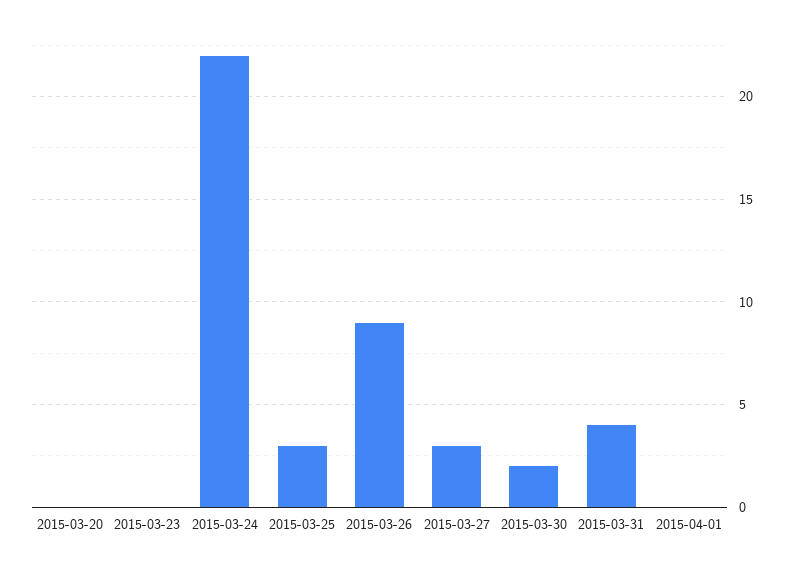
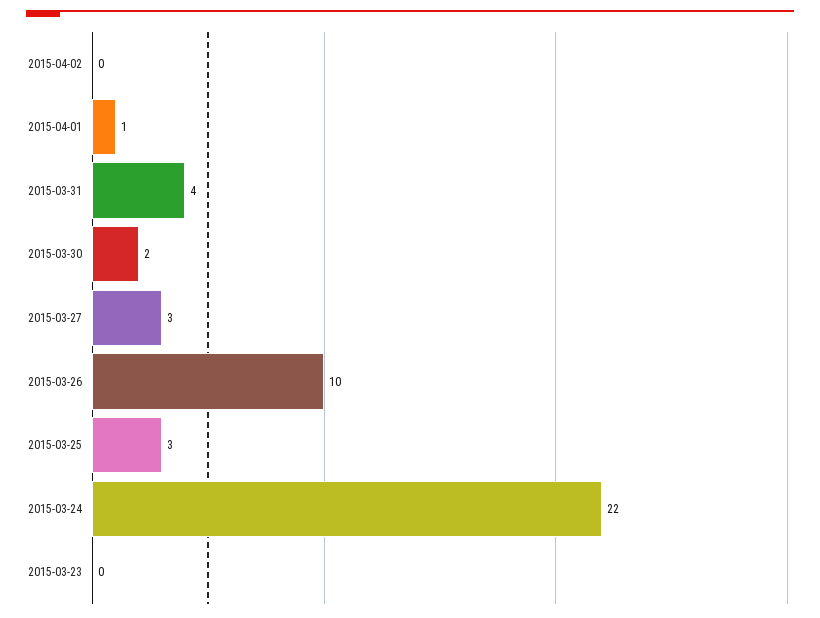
2015-03-20: 0 -> none
2015-03-26: 9 -> 10
2015-04-01: 0 -> 1
2015-04-02: none -> 0

